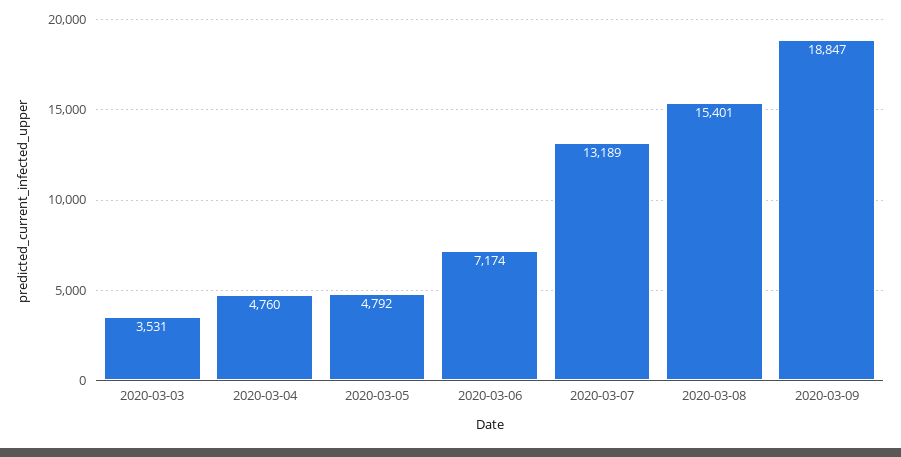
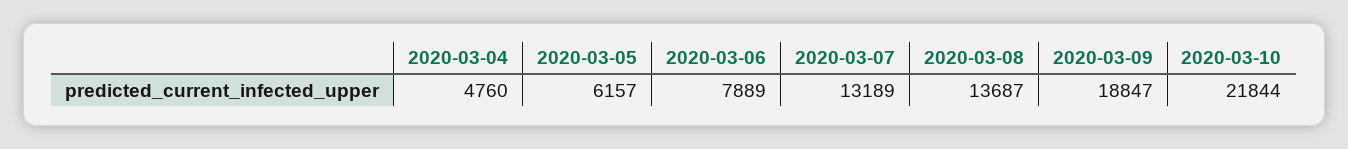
2020-03-03: 3531 -> none
2020-03-05: 4792 -> 6157
2020-03-06: 7174 -> 7889
2020-03-08: 15401 -> 13687
2020-03-10: none -> 21844

